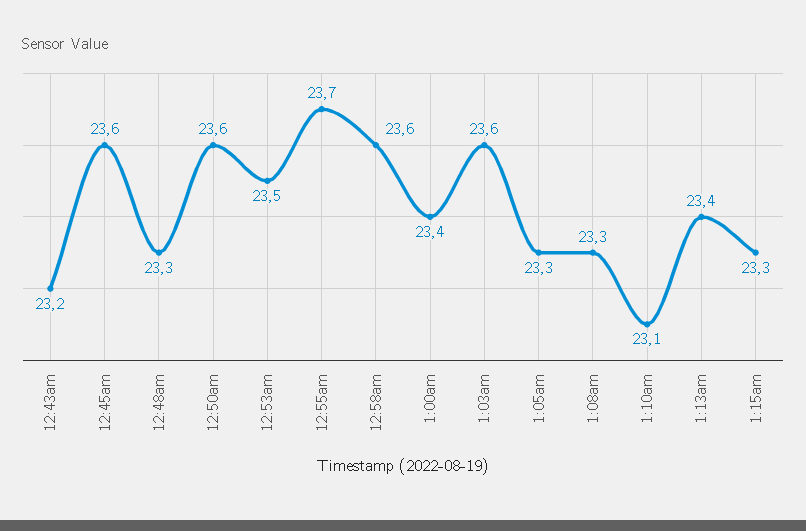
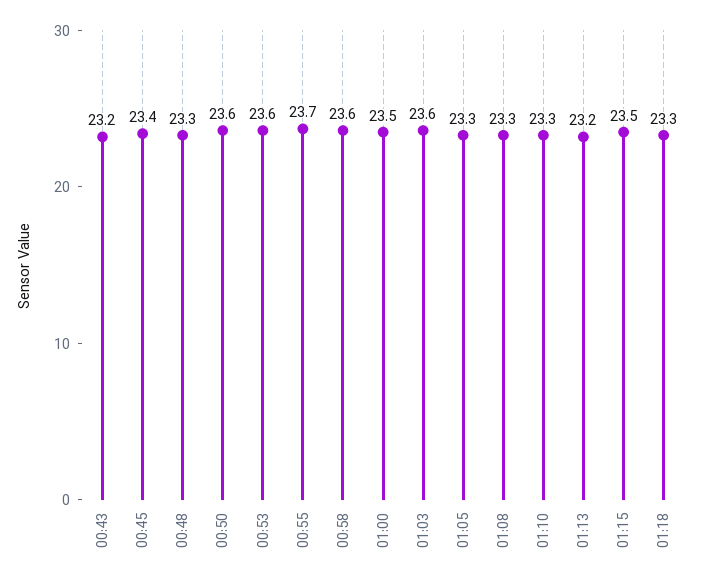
12:45am: 23.6 -> 23.4
12:53am: 23.5 -> 23.6
1:00am: 23.4 -> 23.5
1:10am: 23.1 -> 23.3
1:13am: 23.4 -> 23.2
1:15am: 23.3 -> 23.5
01:18: none -> 23.3

